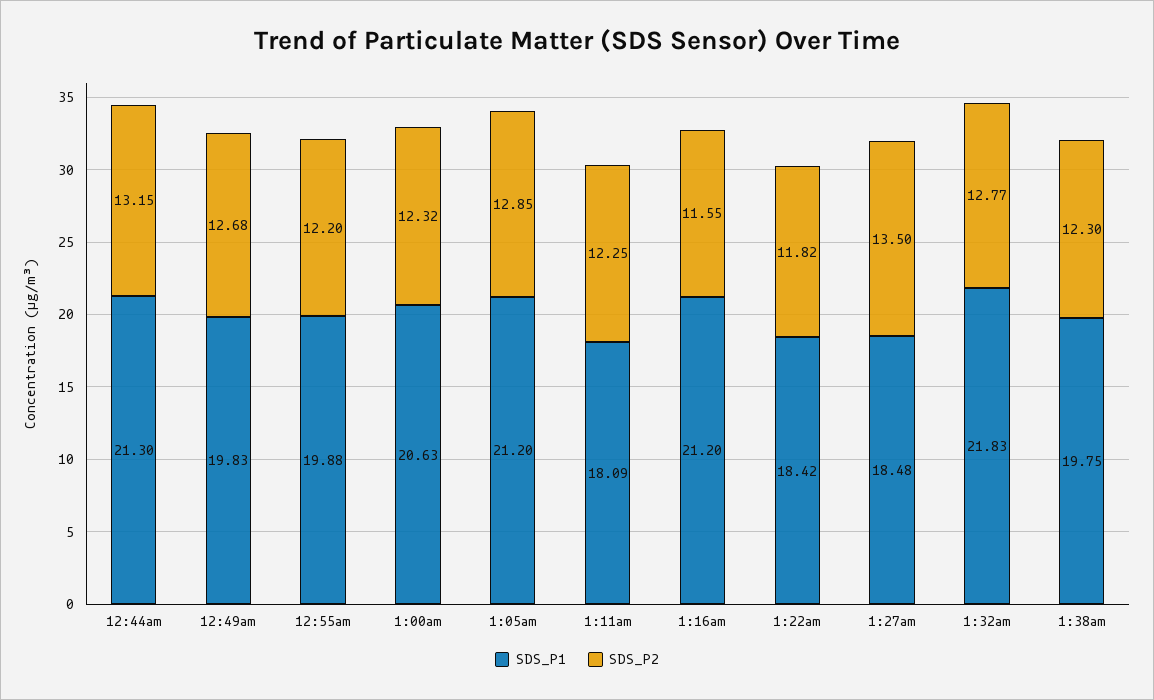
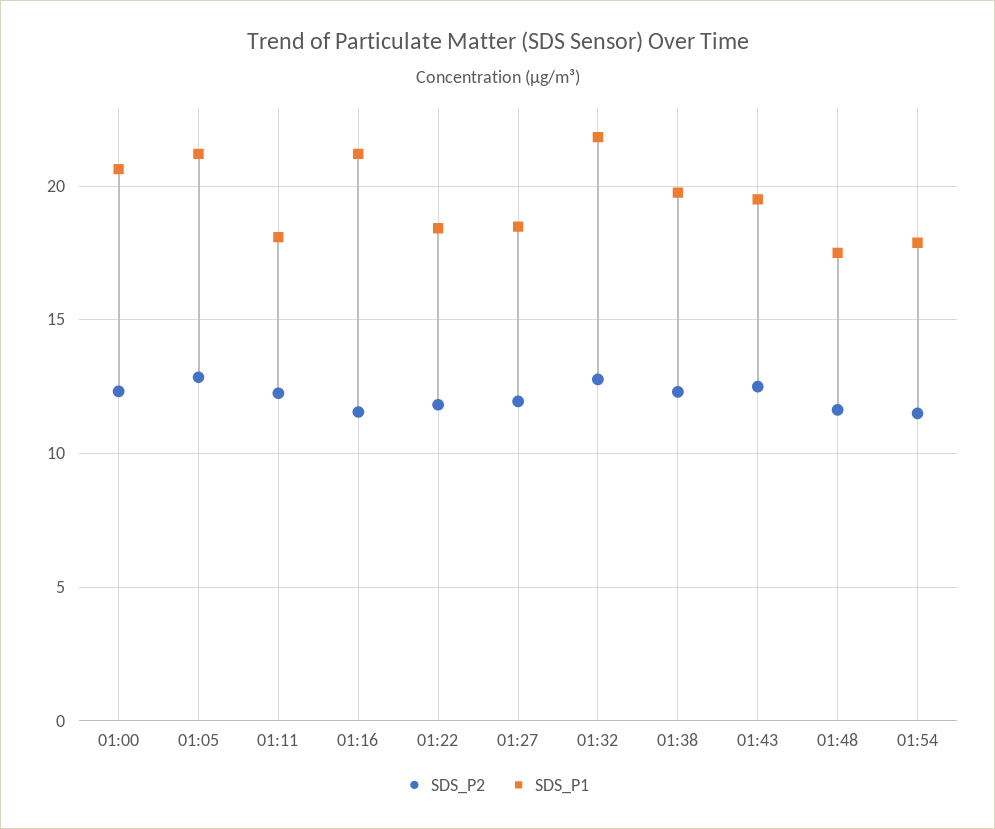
SDS_P1, 12:44am: 21.3 -> none
SDS_P2, 12:44am: 13.15 -> none
SDS_P1, 12:49am: 19.83 -> none
SDS_P2, 12:49am: 12.68 -> none
SDS_P1, 12:55am: 19.88 -> none
SDS_P2, 12:55am: 12.2 -> none
SDS_P2, 1:27am: 13.5 -> 12
SDS_P2, 01:43: none -> 12.5
SDS_P1, 01:43: none -> 19.5
SDS_P2, 01:48: none -> 11.5
SDS_P1, 01:48: none -> 17.5
SDS_P2, 01:54: none -> 11.5
SDS_P1, 01:54: none -> 18

